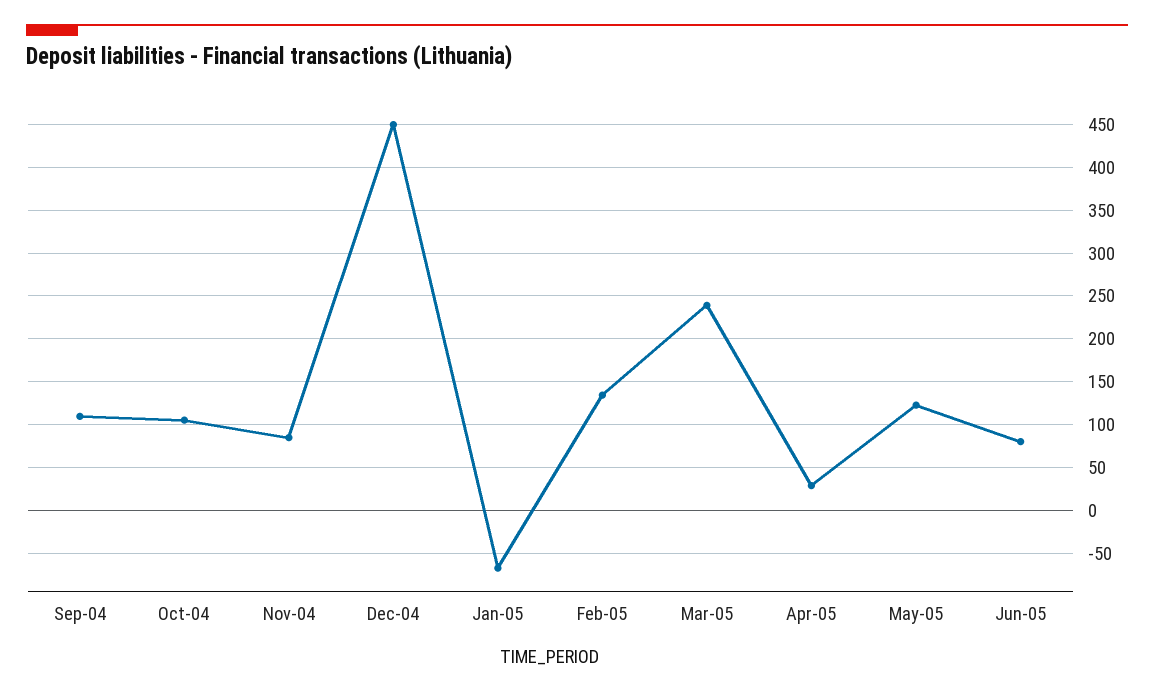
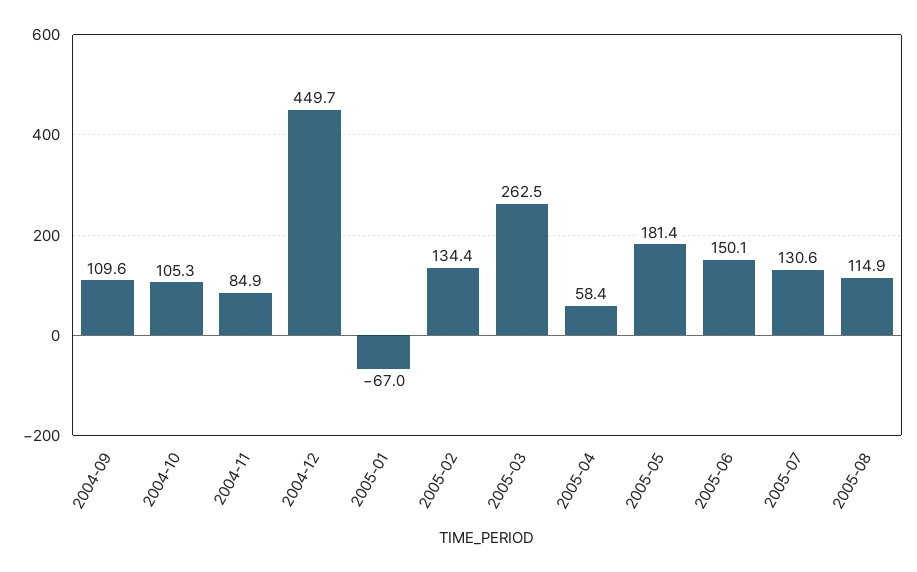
Mar-05: 240 -> 262.5
Apr-05: 30 -> 58.4
May-05: 120 -> 181.4
Jun-05: 80 -> 150.1
2005-07: none -> 130.6
2005-08: none -> 114.9

